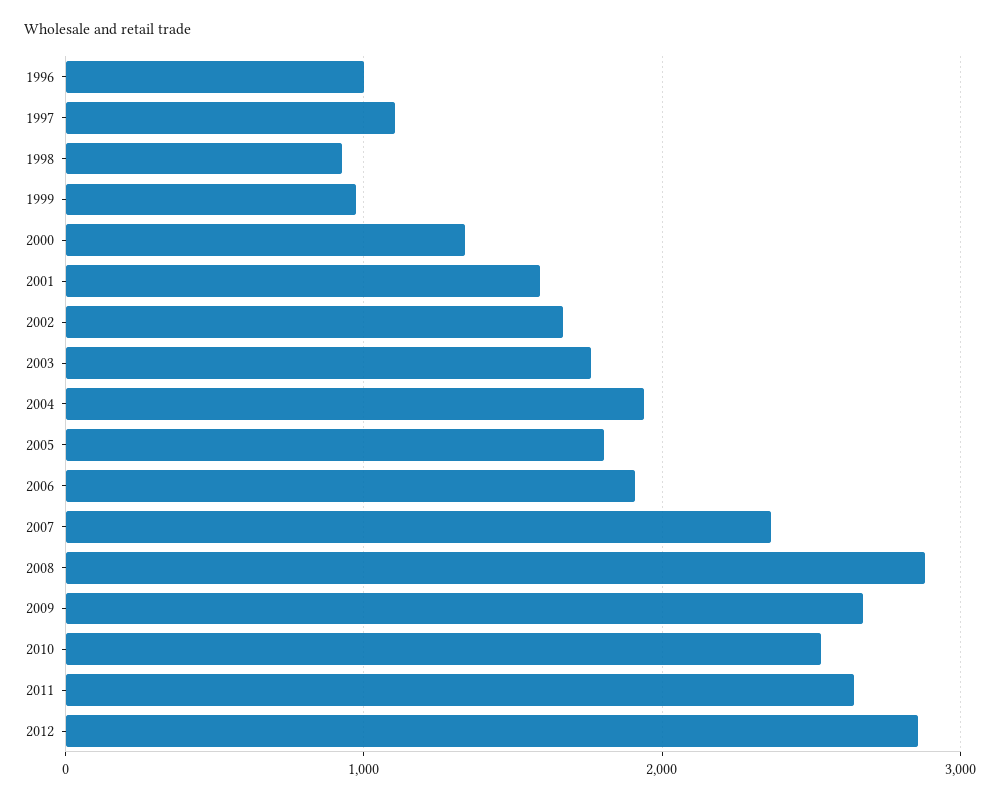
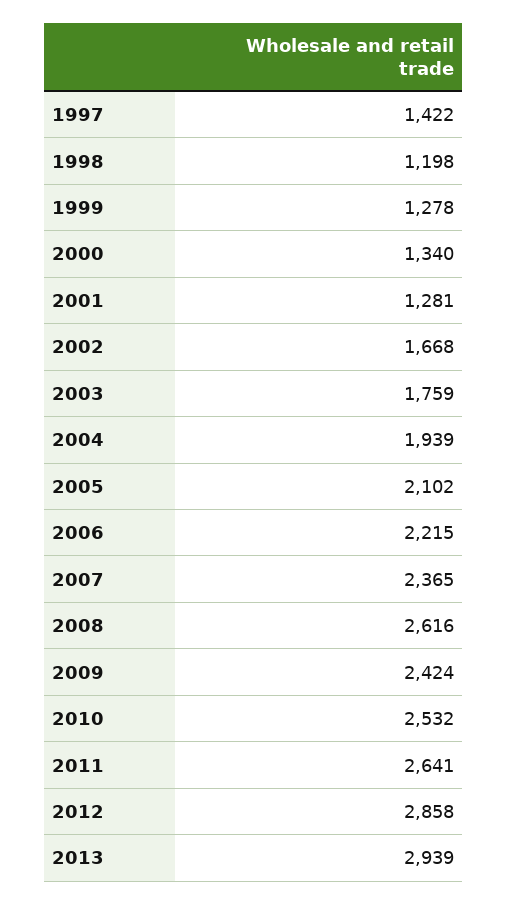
1996: 1000 -> none
1997: 1100 -> 1422
1998: 900 -> 1198
1999: 1000 -> 1278
2001: 1600 -> 1281
2005: 1800 -> 2102
2006: 1900 -> 2215
2008: 2900 -> 2616
2009: 2700 -> 2424
2013: none -> 2939

